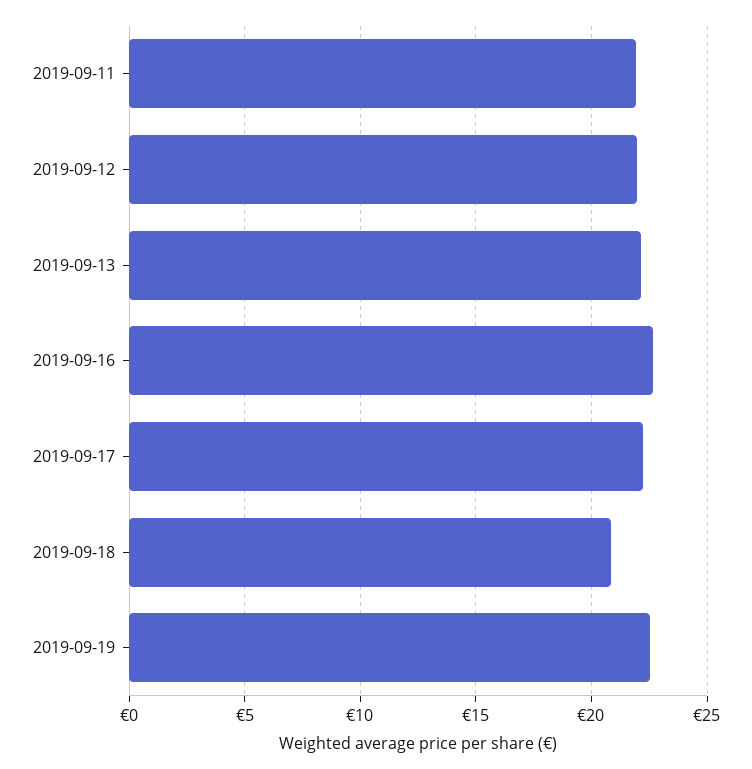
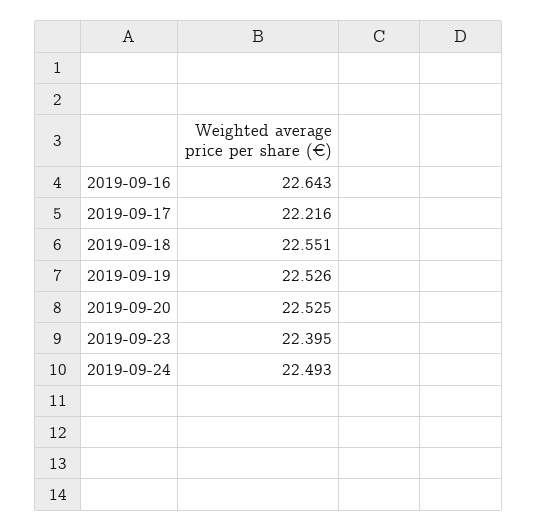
2019-09-11: 22 -> none
2019-09-12: 22 -> none
2019-09-13: 22 -> none
2019-09-18: 21 -> 22.551
2019-09-20: none -> 22.525
2019-09-23: none -> 22.395
2019-09-24: none -> 22.493

